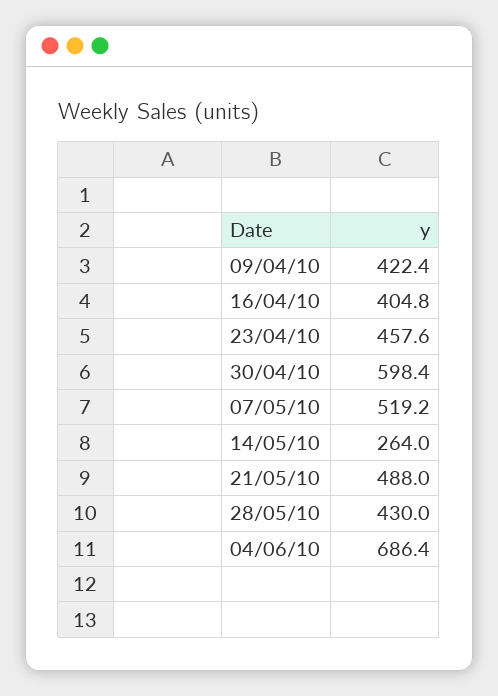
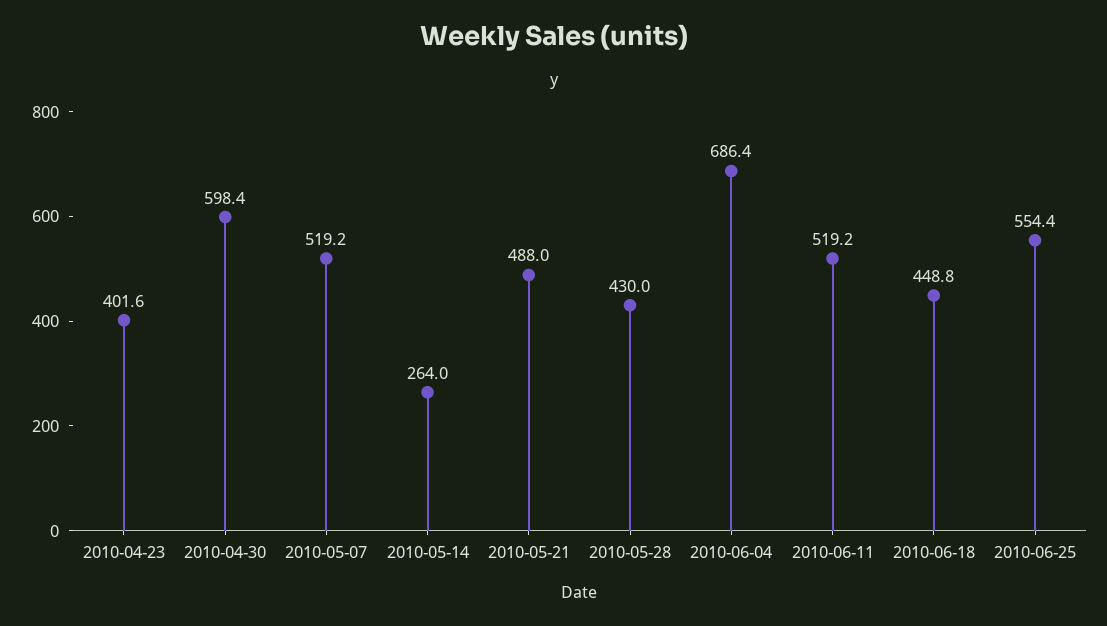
09/04/10: 422.4 -> none
16/04/10: 404.8 -> none
23/04/10: 457.6 -> 401.6
2010-06-11: none -> 519.2
2010-06-18: none -> 448.8
2010-06-25: none -> 554.4

